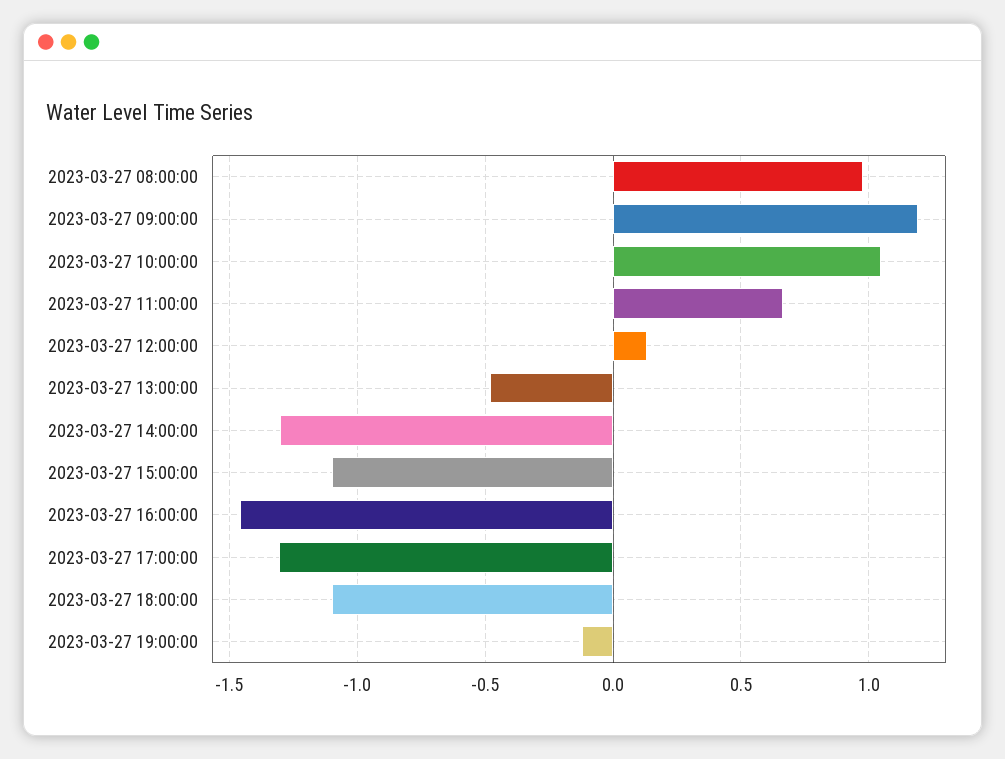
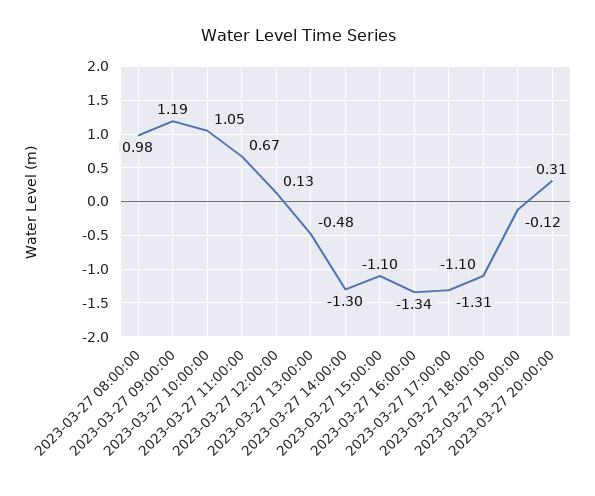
2023-03-27 16:00:00: -1.45 -> -1.34
2023-03-27 20:00:00: none -> 0.31

